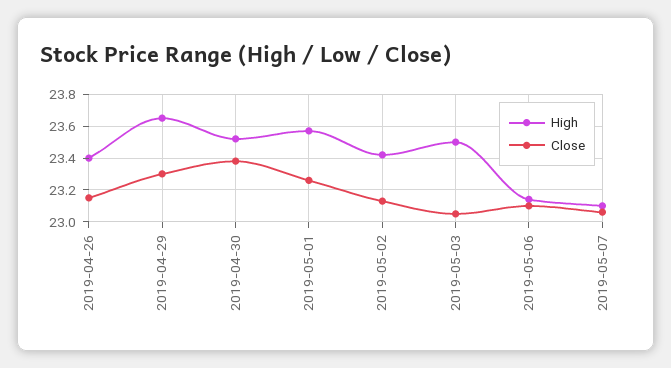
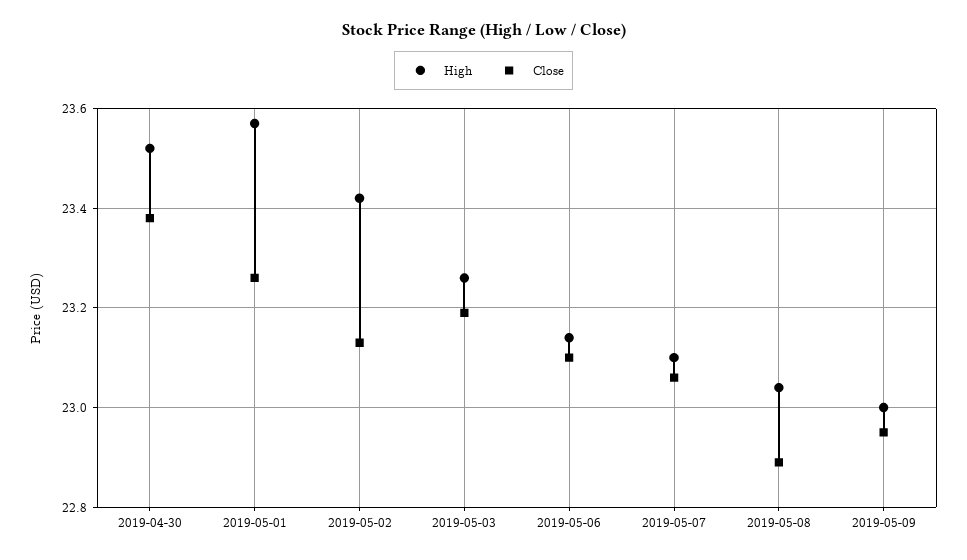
High, 2019-04-26: 23.4 -> none
Close, 2019-04-26: 23.15 -> none
High, 2019-04-29: 23.65 -> none
Close, 2019-04-29: 23.3 -> none
High, 2019-05-03: 23.5 -> 23.25
Close, 2019-05-03: 23.05 -> 23.2
High, 2019-05-08: none -> 23.05
Close, 2019-05-08: none -> 22.9
High, 2019-05-09: none -> 23
Close, 2019-05-09: none -> 22.95

